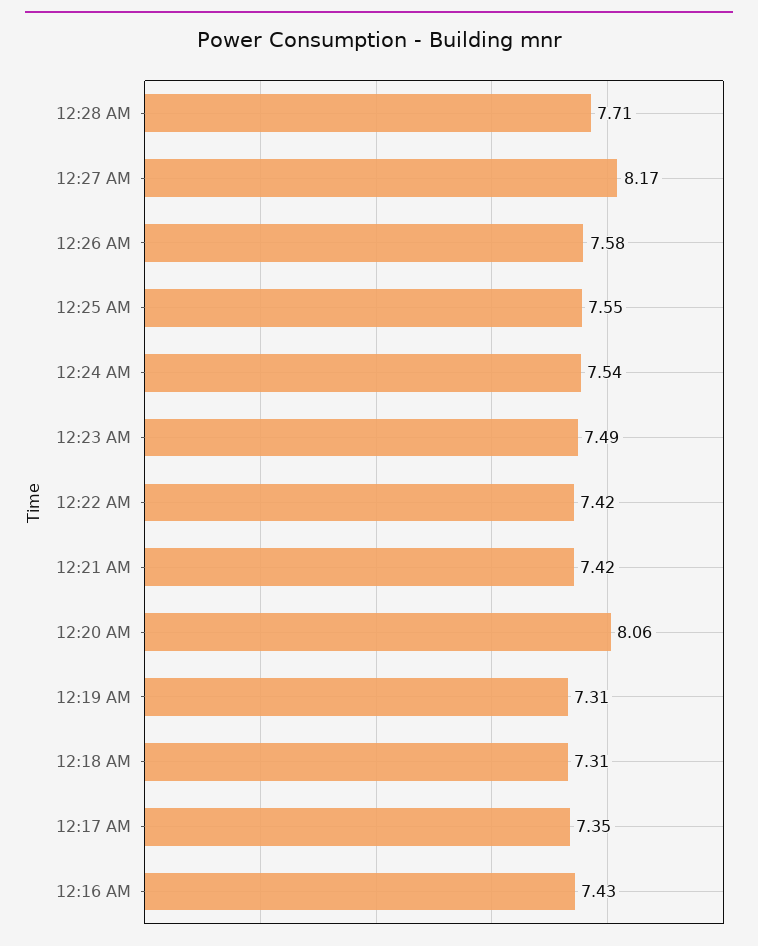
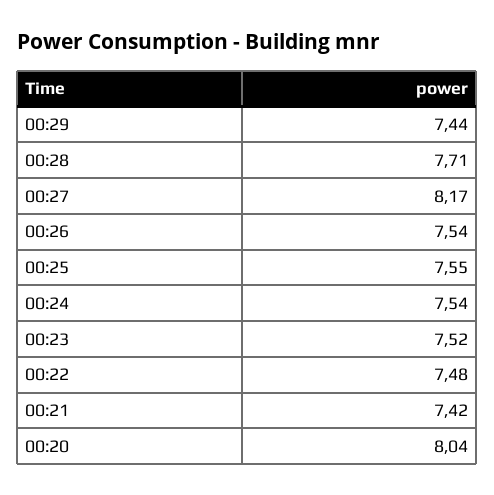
12:26 AM: 7.58 -> 7.54
12:23 AM: 7.49 -> 7.52
12:22 AM: 7.42 -> 7.48
12:20 AM: 8.06 -> 8.04
12:19 AM: 7.31 -> none
12:18 AM: 7.31 -> none
12:17 AM: 7.35 -> none
12:16 AM: 7.43 -> none
00:29: none -> 7.44

